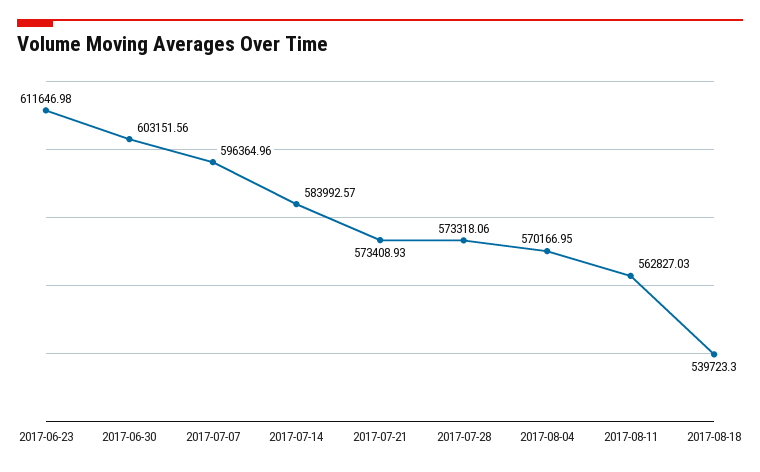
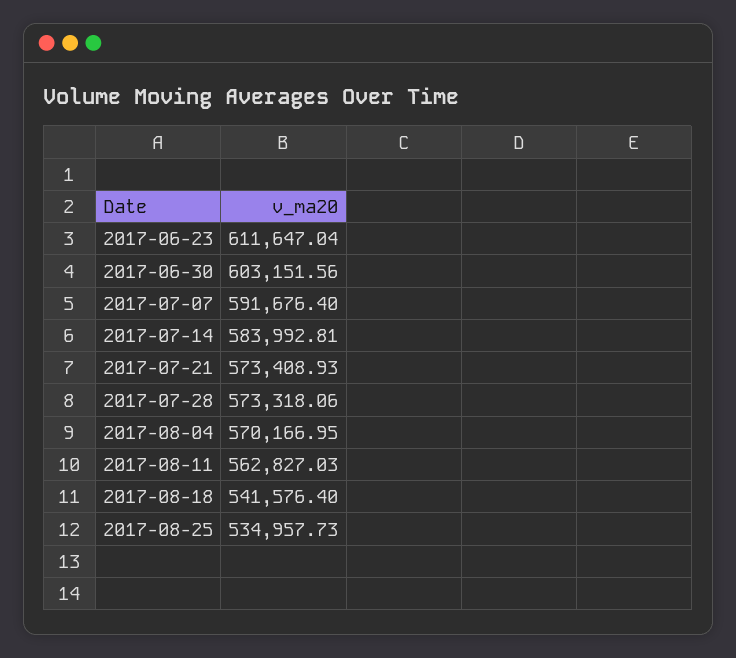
2017-06-23: 611646.98 -> 611647.04
2017-07-07: 596364.96 -> 591676.4
2017-07-14: 583992.57 -> 583992.81
2017-08-18: 539723.3 -> 541576.4
2017-08-25: none -> 534957.73

